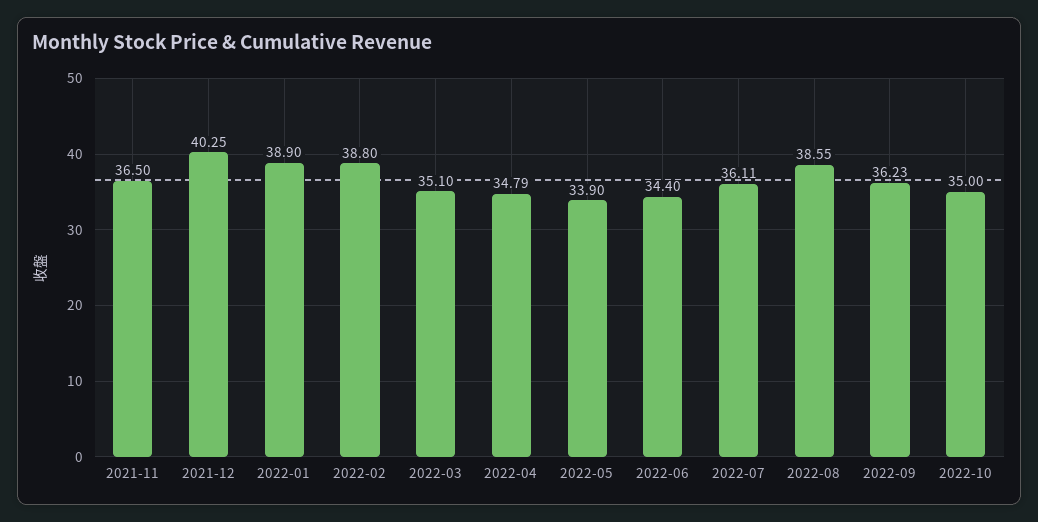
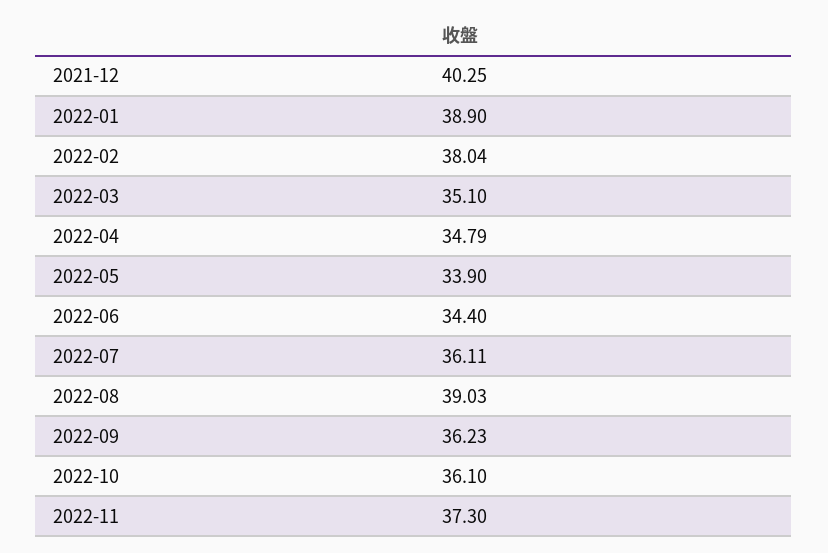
2021-11: 36.5 -> none
2022-02: 38.8 -> 38.04
2022-08: 38.55 -> 39.03
2022-10: 35 -> 36.1
2022-11: none -> 37.3

